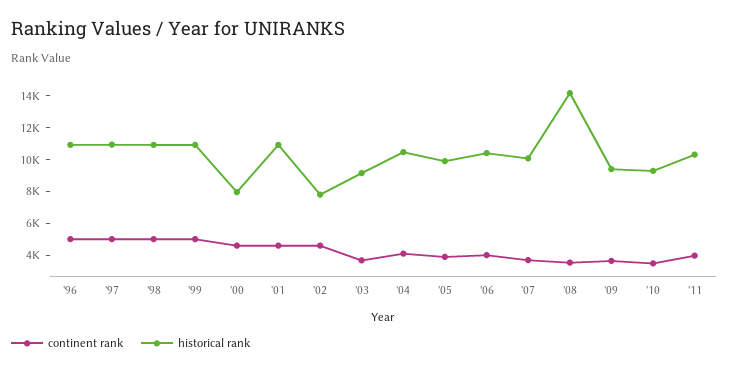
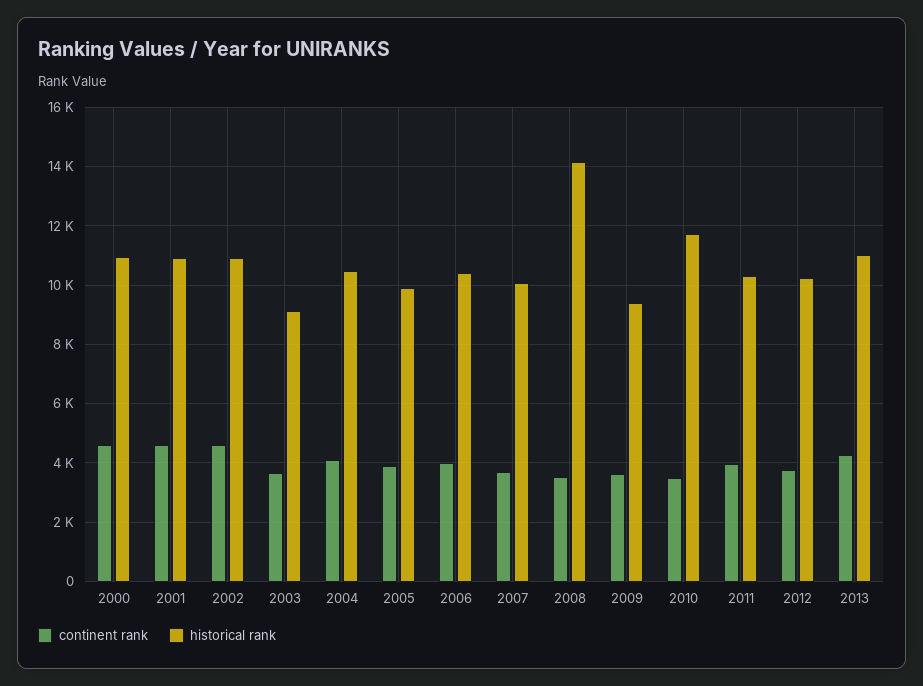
continent rank, '96: 5000 -> none
historical rank, '96: 11000 -> none
continent rank, '97: 5000 -> none
historical rank, '97: 11000 -> none
continent rank, '98: 5000 -> none
historical rank, '98: 11000 -> none
continent rank, '99: 5000 -> none
historical rank, '99: 11000 -> none
historical rank, '00: 8000 -> 11000
historical rank, '02: 8000 -> 11000
historical rank, '10: 9000 -> 11750
continent rank, 2012: none -> 3750
historical rank, 2012: none -> 10250
continent rank, 2013: none -> 4250
historical rank, 2013: none -> 11000

